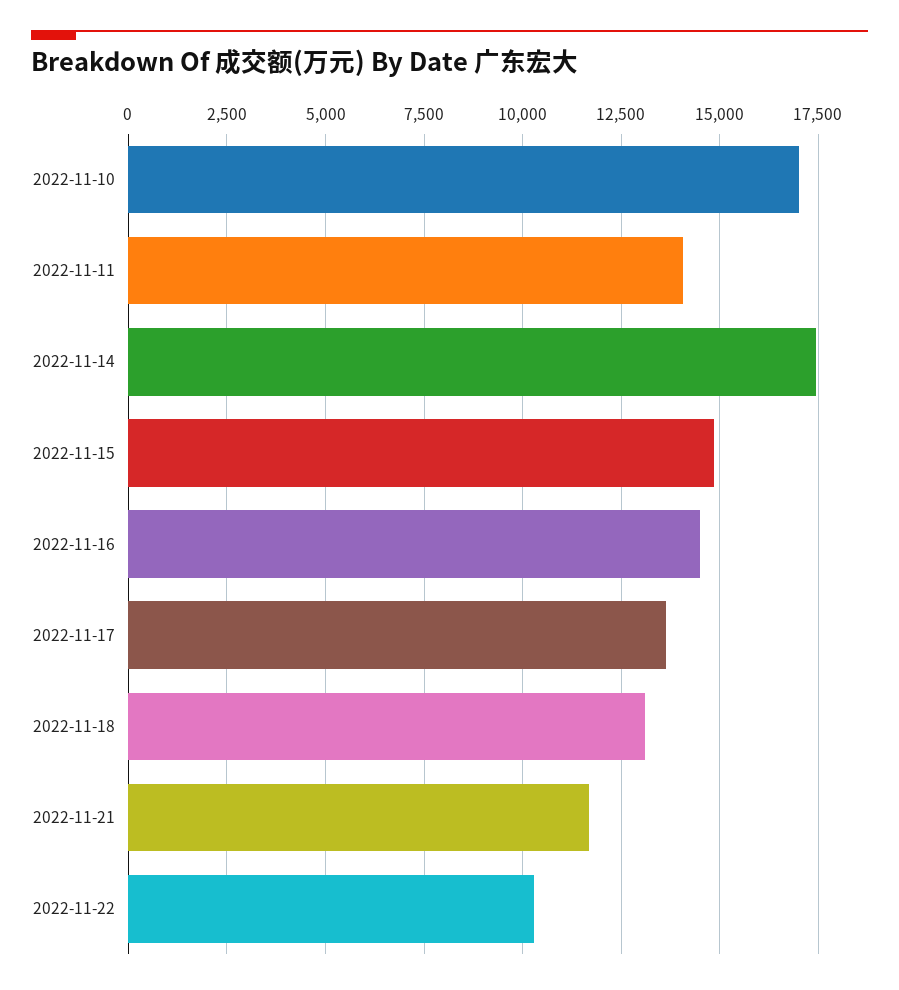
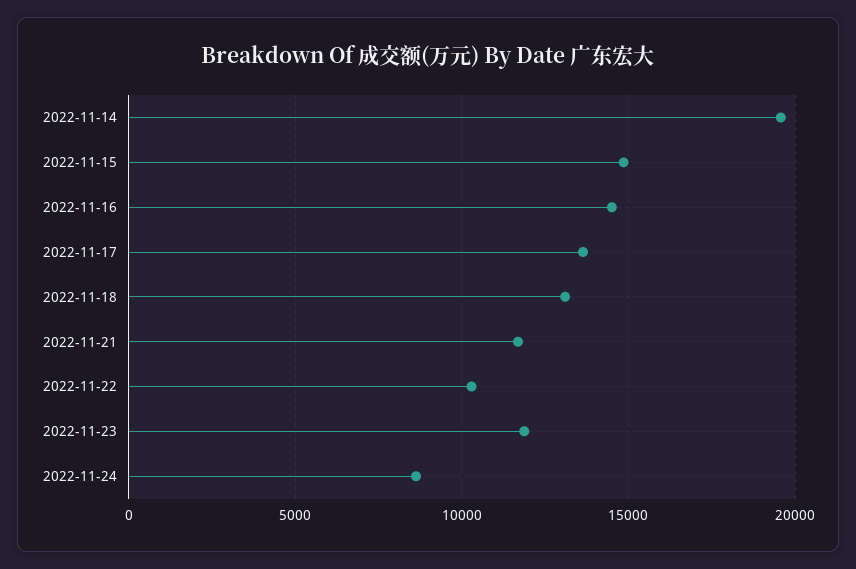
2022-11-10: 17000 -> none
2022-11-11: 14000 -> none
2022-11-14: 17500 -> 19500
2022-11-23: none -> 12000
2022-11-24: none -> 8500

